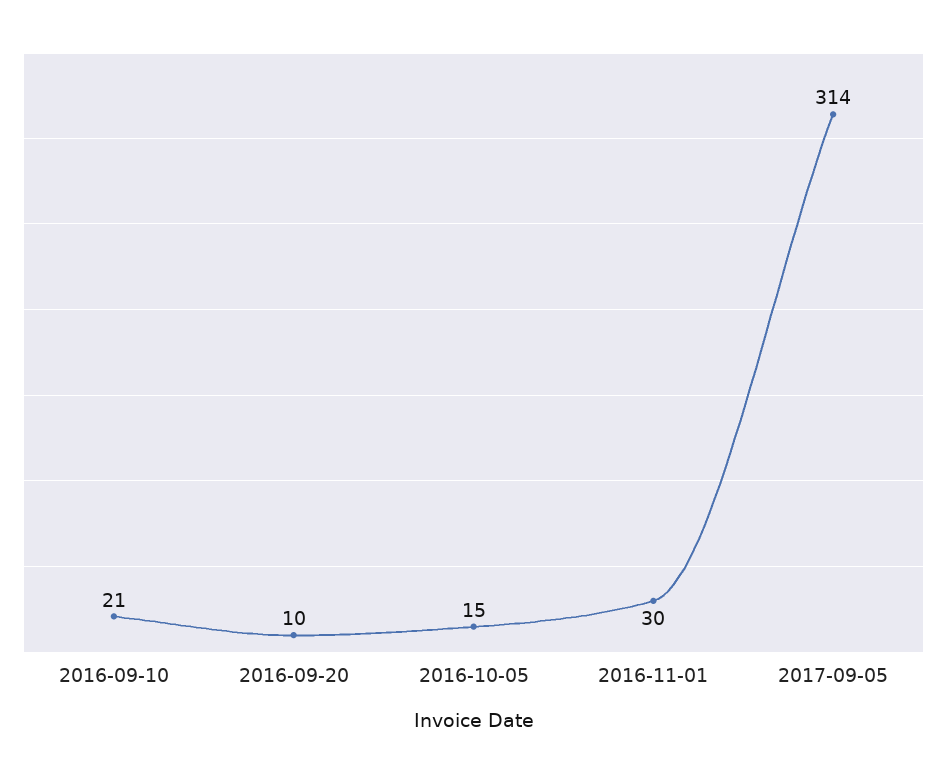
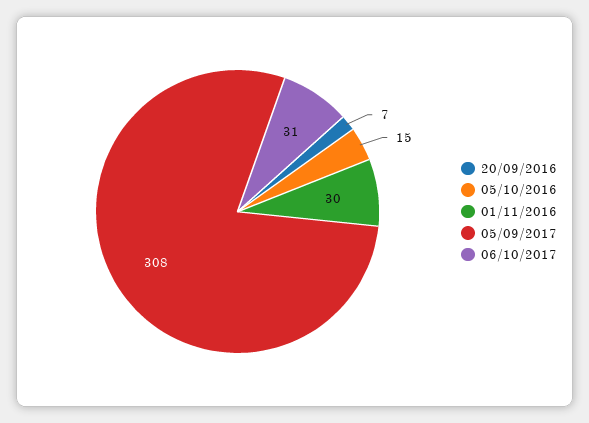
2016-09-10: 21 -> none
2016-09-20: 10 -> 7
2017-09-05: 314 -> 308
06/10/2017: none -> 31

